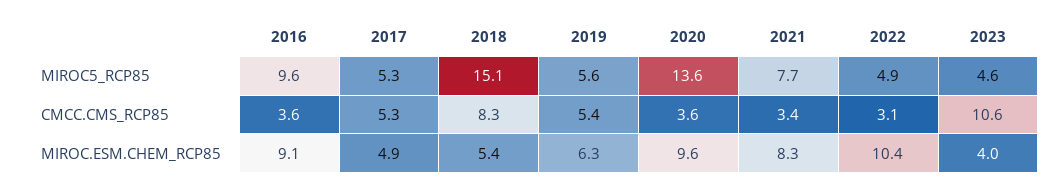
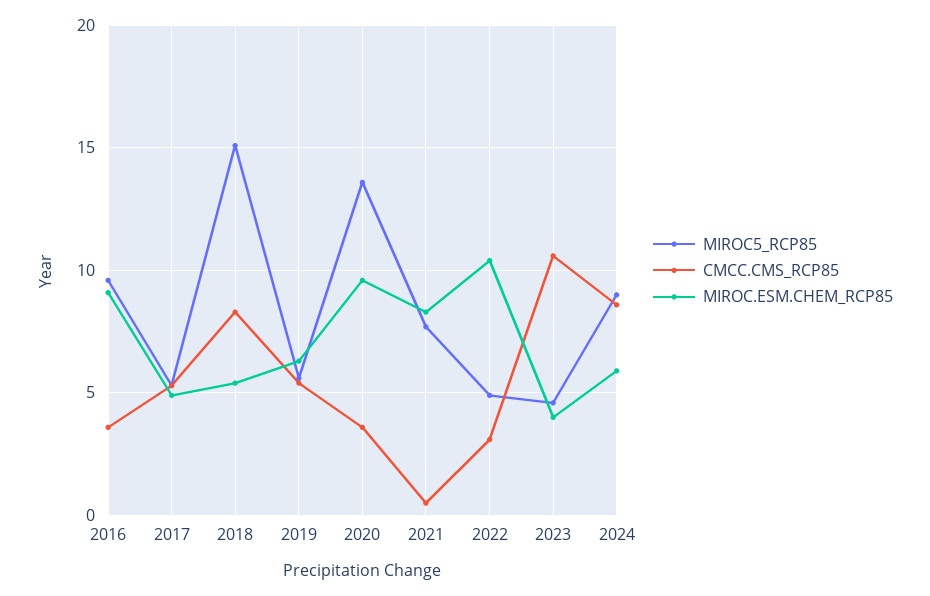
CMCC.CMS_RCP85, 2021: 3.4 -> 0.5
MIROC5_RCP85, 2024: none -> 9
CMCC.CMS_RCP85, 2024: none -> 8.5
MIROC.ESM.CHEM_RCP85, 2024: none -> 6

